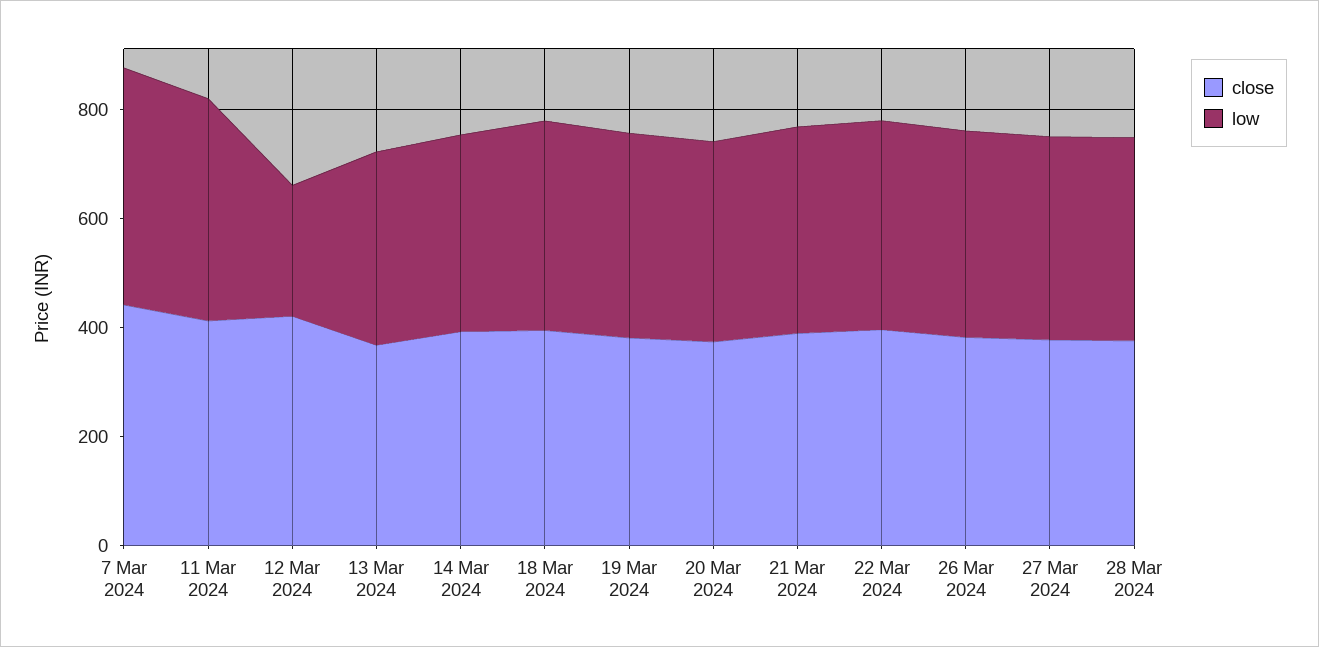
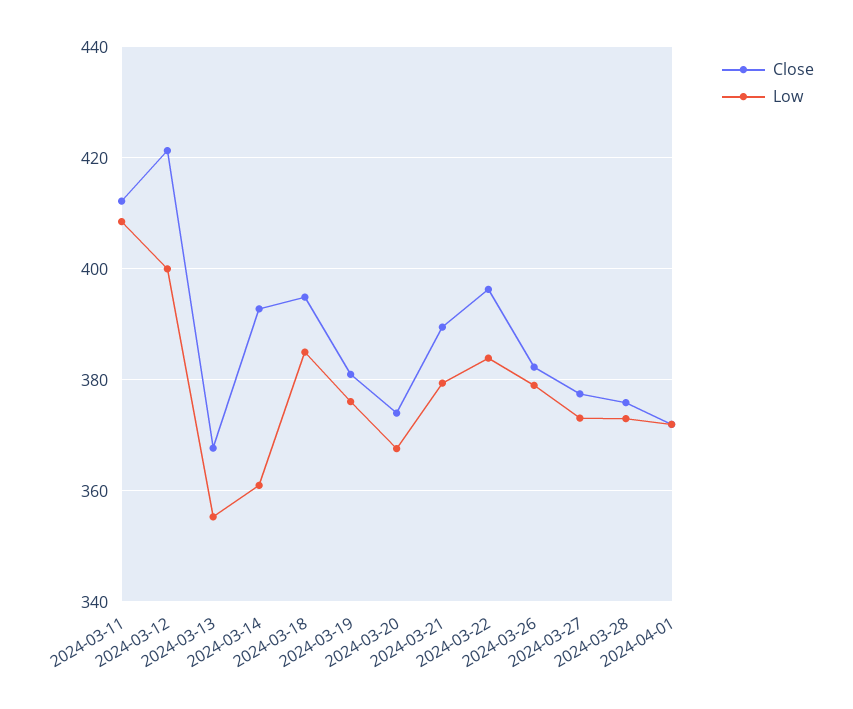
close, 7 Mar 2024: 450 -> none
low, 7 Mar 2024: 450 -> none
low, 12 Mar 2024: 250 -> 400
close, 2024-04-01: none -> 372
low, 2024-04-01: none -> 372

